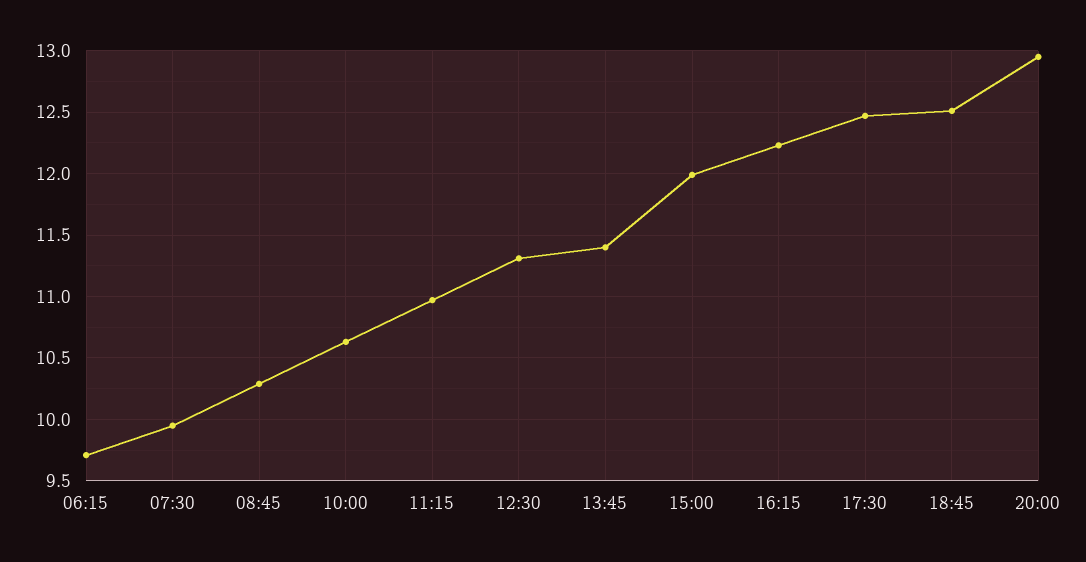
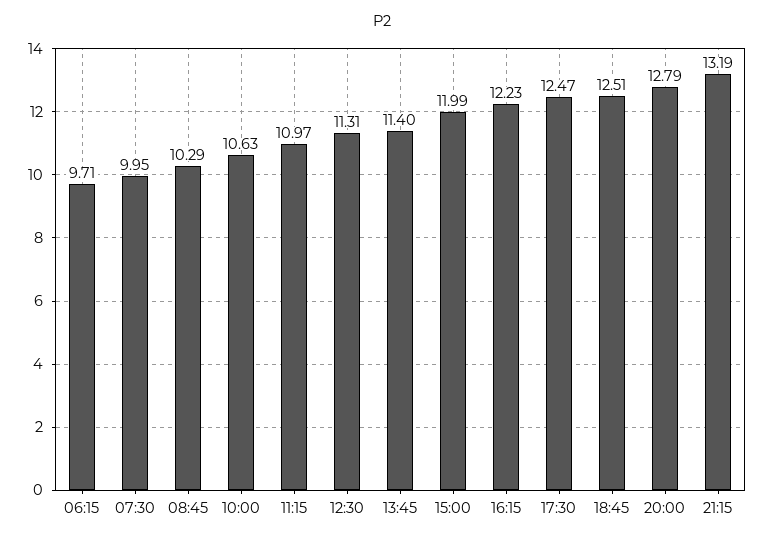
20:00: 12.95 -> 12.79
21:15: none -> 13.19

